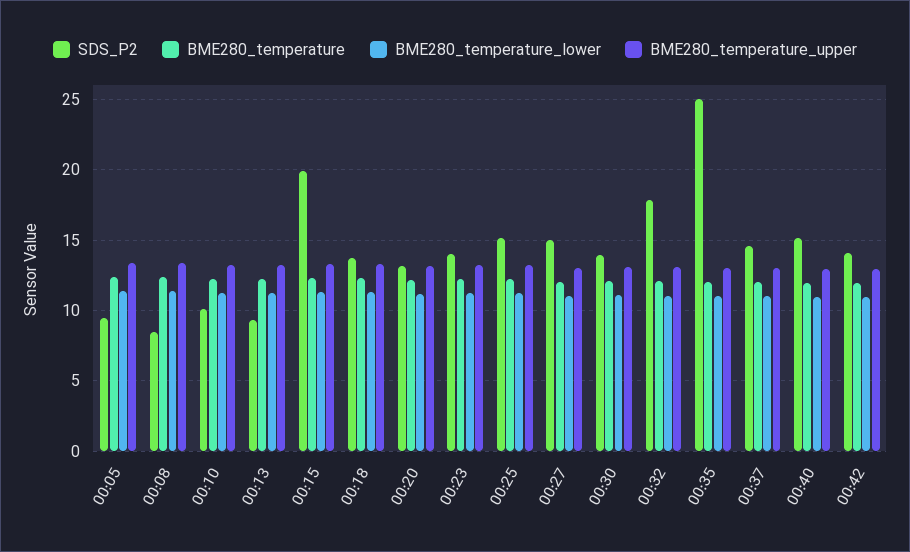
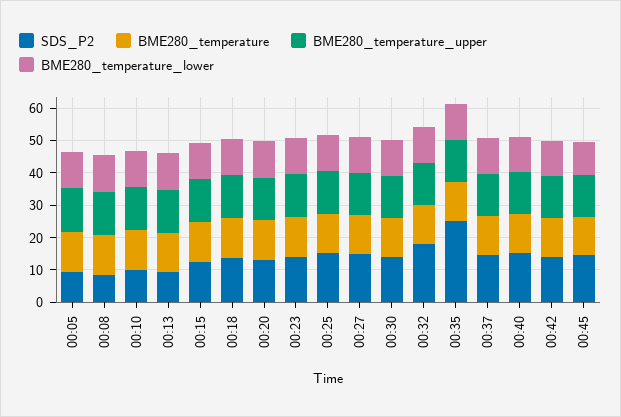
SDS_P2, 00:15: 20 -> 12.5
SDS_P2, 00:45: none -> 15
BME280_temperature, 00:45: none -> 12.5
BME280_temperature_upper, 00:45: none -> 12.5
BME280_temperature_lower, 00:45: none -> 10

